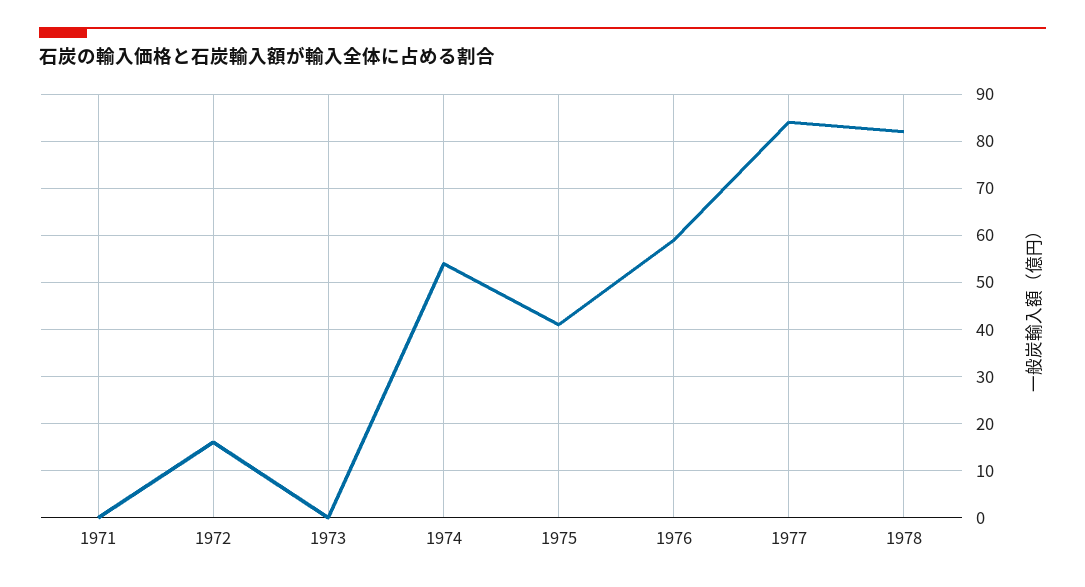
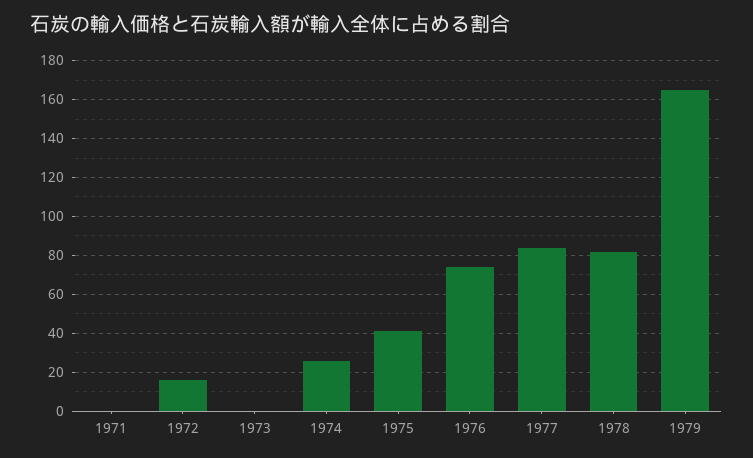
1974: 55 -> 25
1976: 60 -> 75
1979: none -> 165

